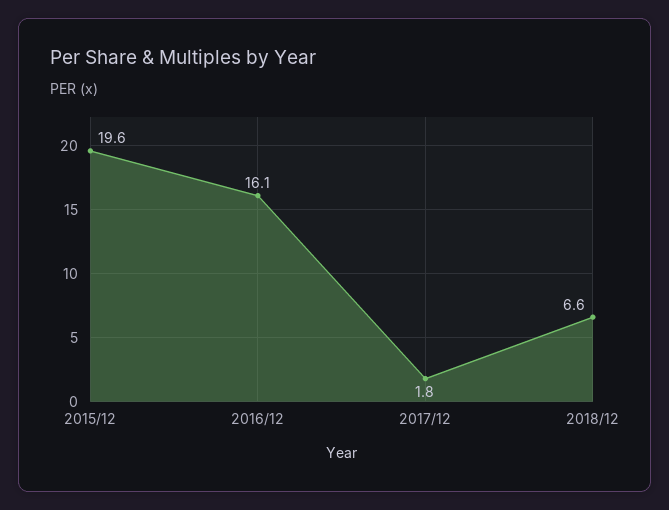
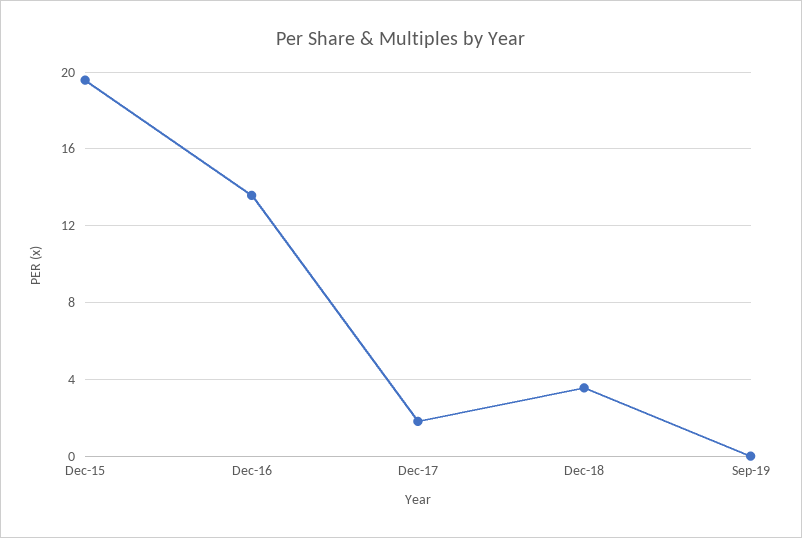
2016/12: 16.1 -> 13.5
2018/12: 6.6 -> 3.5
Sep-19: none -> 0

